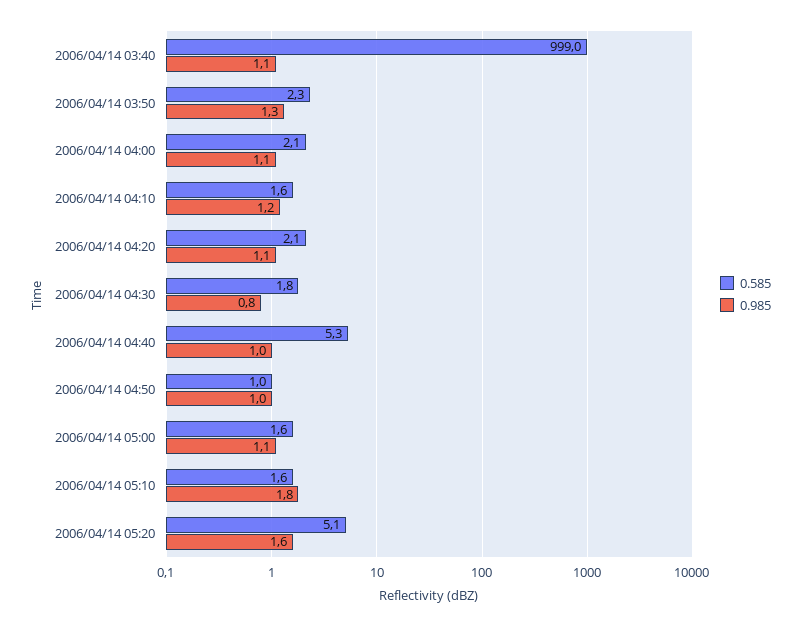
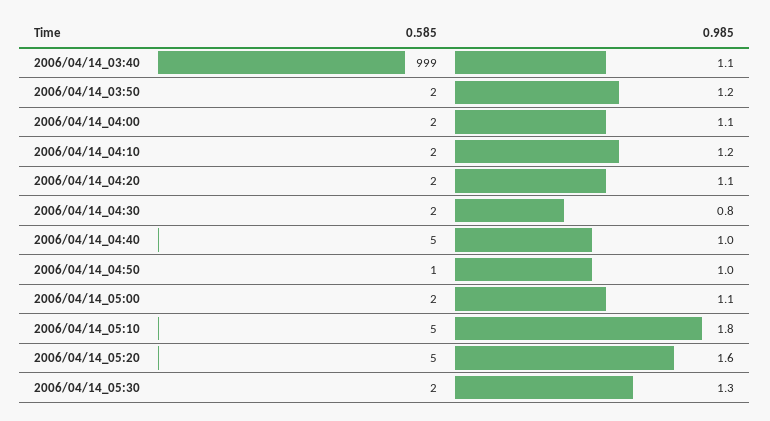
0.985, 2006/04/14 03:50: 1.3 -> 1.2
0.585, 2006/04/14 05:10: 1.6 -> 5
0.585, 2006/04/14_05:30: none -> 2
0.985, 2006/04/14_05:30: none -> 1.3

